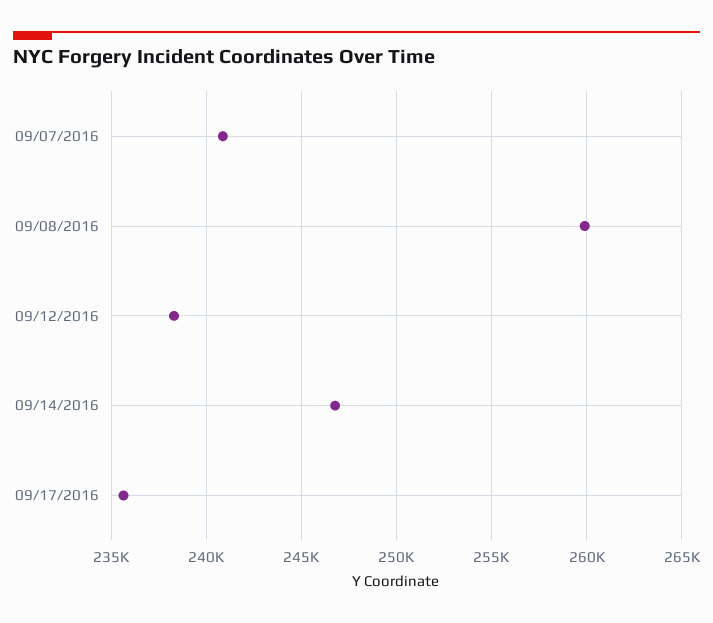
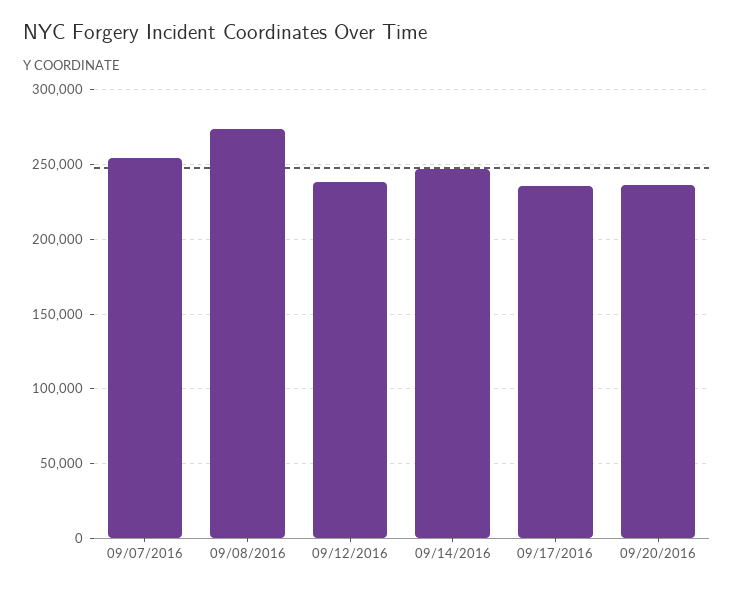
09/07/2016: 241000 -> 255000
09/08/2016: 260000 -> 275000
09/20/2016: none -> 235000

